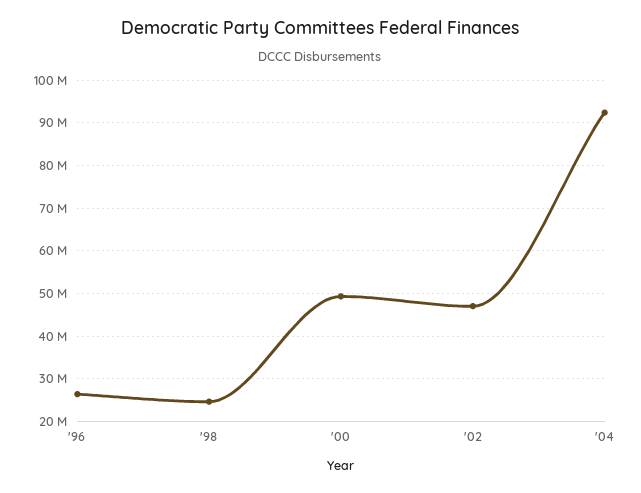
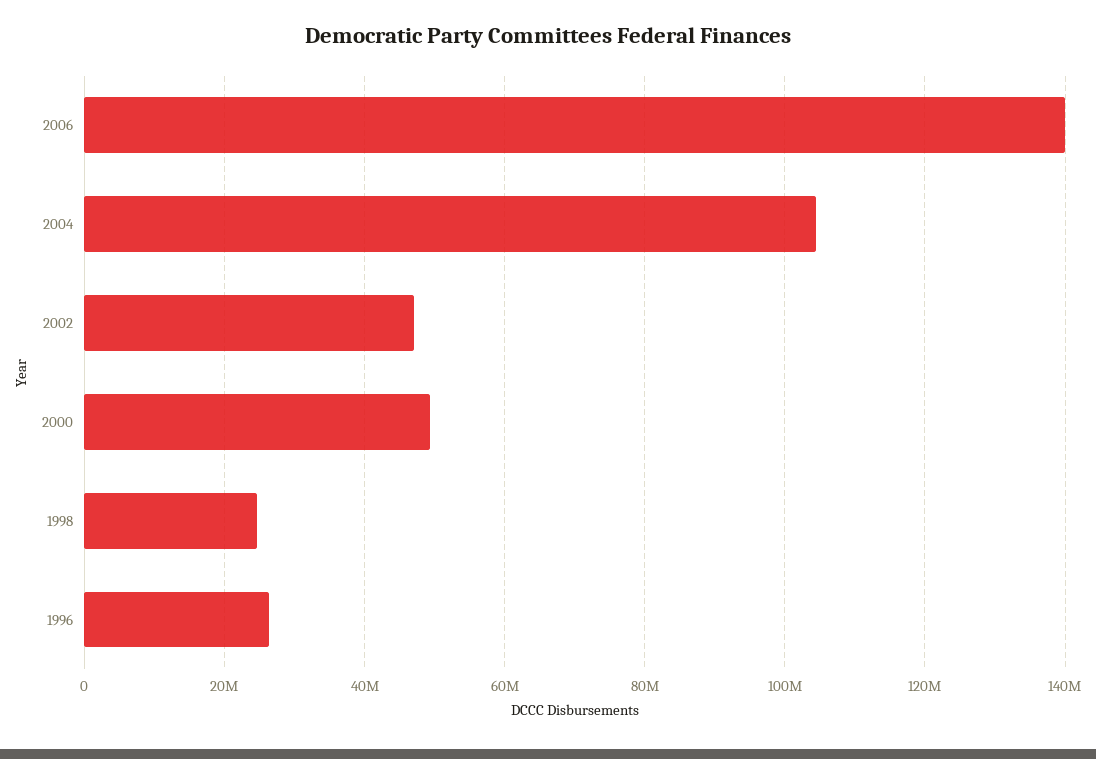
'04: 92000000 -> 104000000
2006: none -> 140000000

